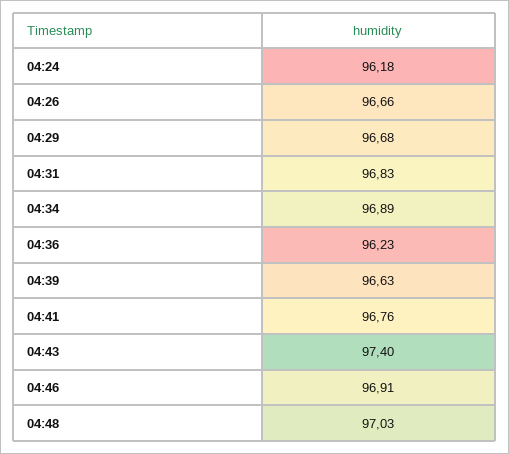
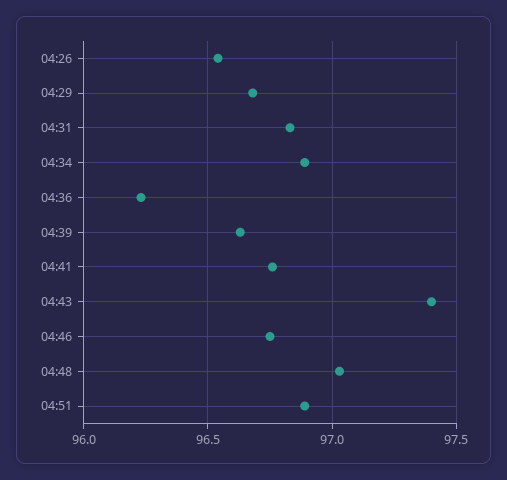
04:24: 96.18 -> none
04:26: 96.66 -> 96.55
04:46: 96.91 -> 96.75
04:51: none -> 96.9

